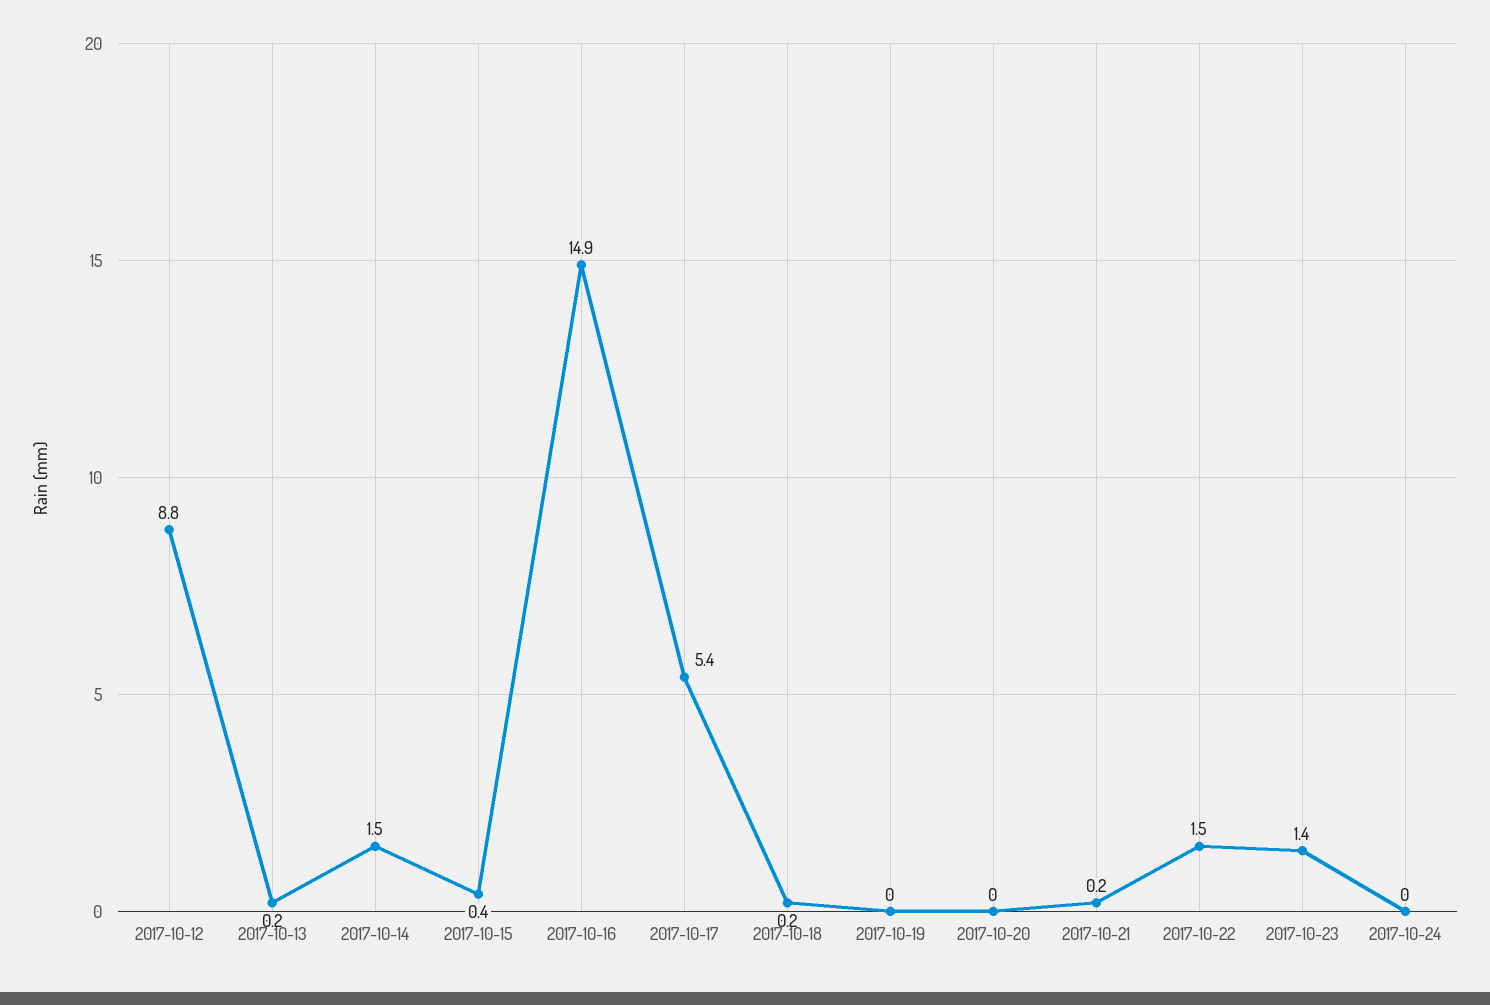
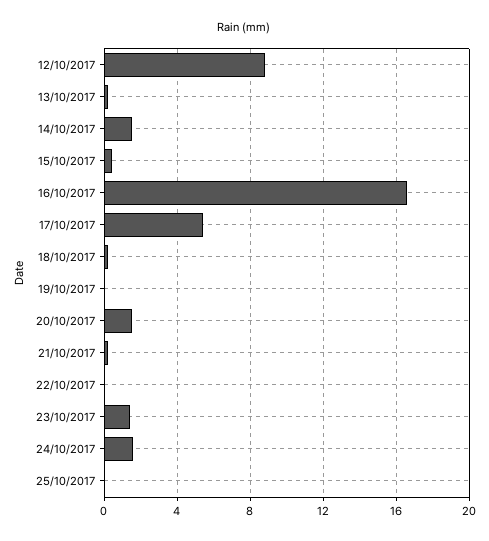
2017-10-16: 14.9 -> 16.5
2017-10-20: 0 -> 1.5
2017-10-22: 1.5 -> 0
2017-10-24: 0 -> 1.5
25/10/2017: none -> 0

